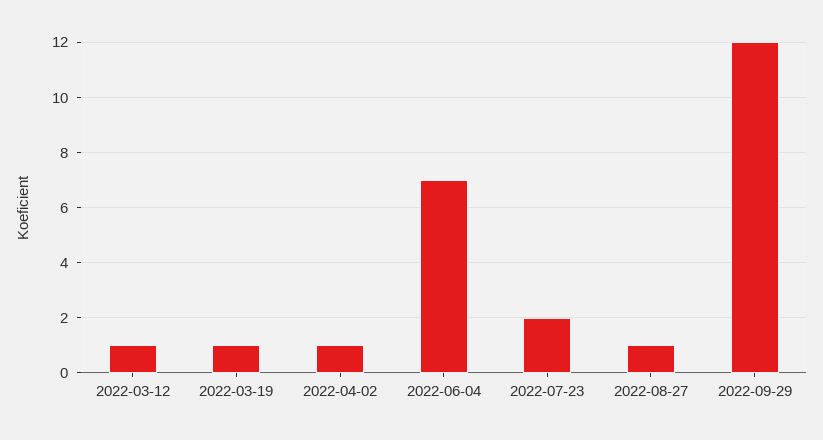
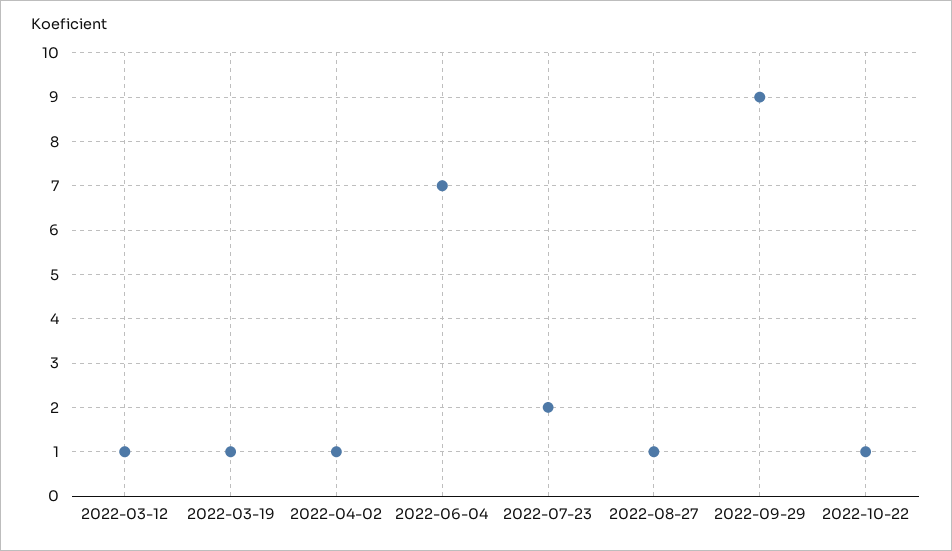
2022-09-29: 12 -> 9
2022-10-22: none -> 1

